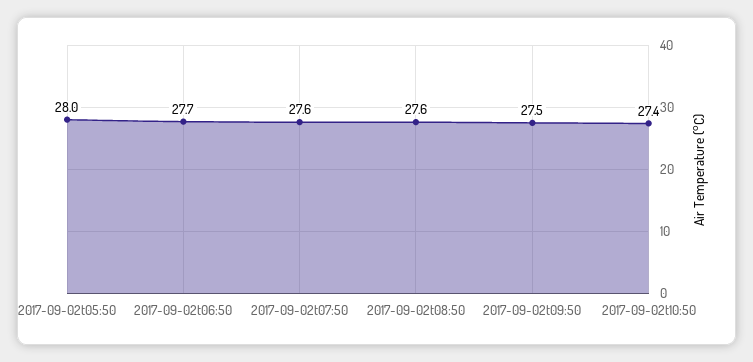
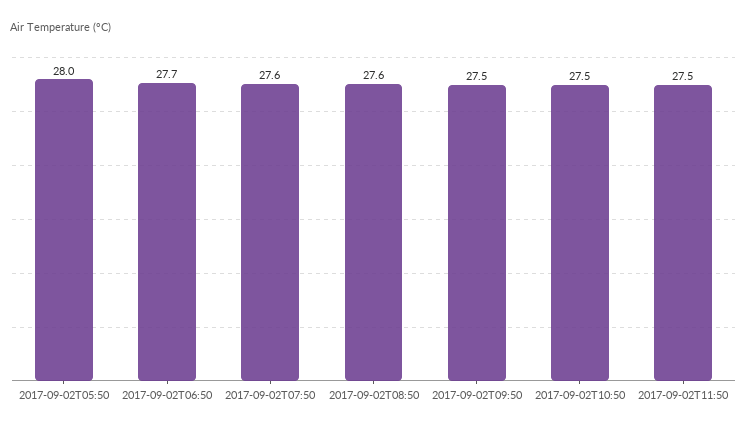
2017-09-02t10:50: 27.4 -> 27.5
2017-09-02T11:50: none -> 27.5

